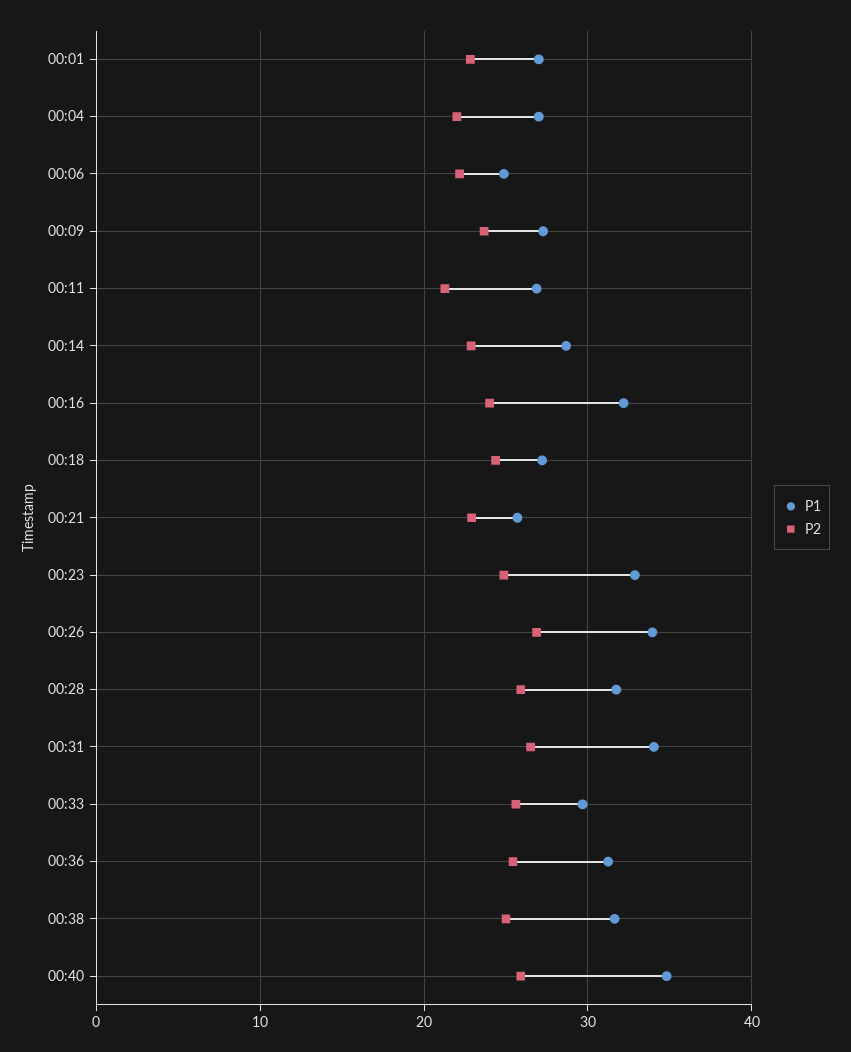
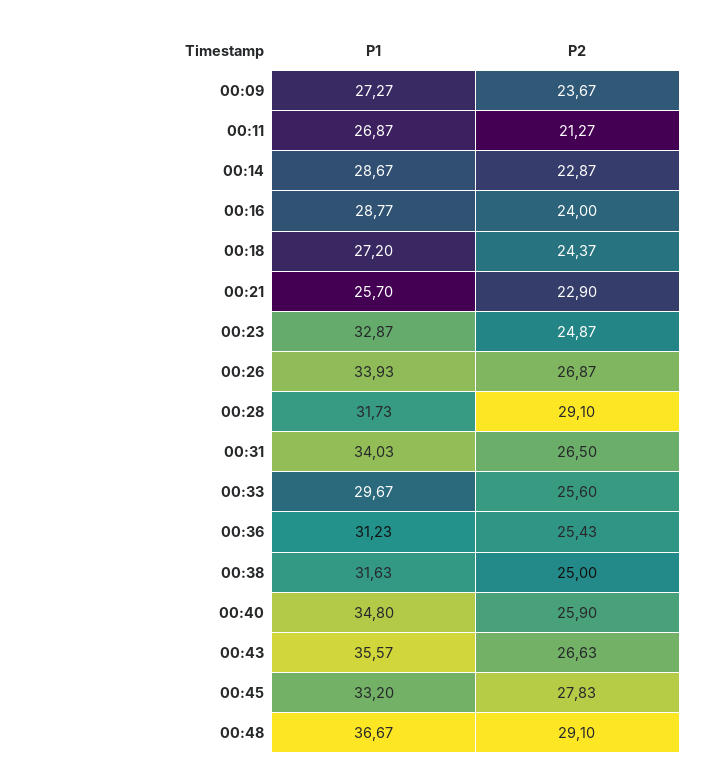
P1, 00:01: 27 -> none
P2, 00:01: 23 -> none
P1, 00:04: 27 -> none
P2, 00:04: 22 -> none
P1, 00:06: 25 -> none
P2, 00:06: 22 -> none
P1, 00:16: 32 -> 28.77
P2, 00:28: 26 -> 29.1
P1, 00:43: none -> 35.57
P2, 00:43: none -> 26.63
P1, 00:45: none -> 33.2
P2, 00:45: none -> 27.83
P1, 00:48: none -> 36.67
P2, 00:48: none -> 29.1

